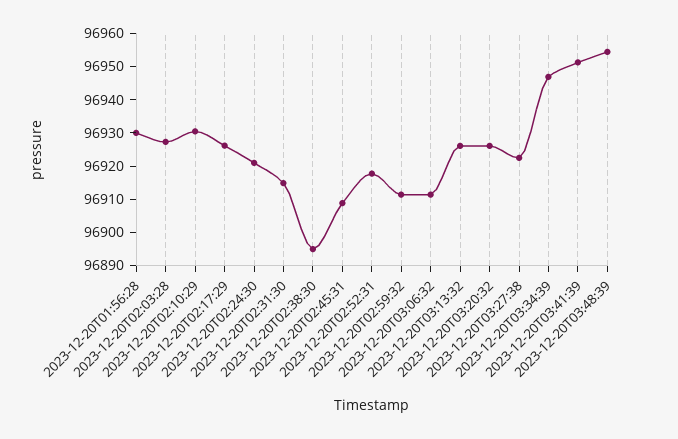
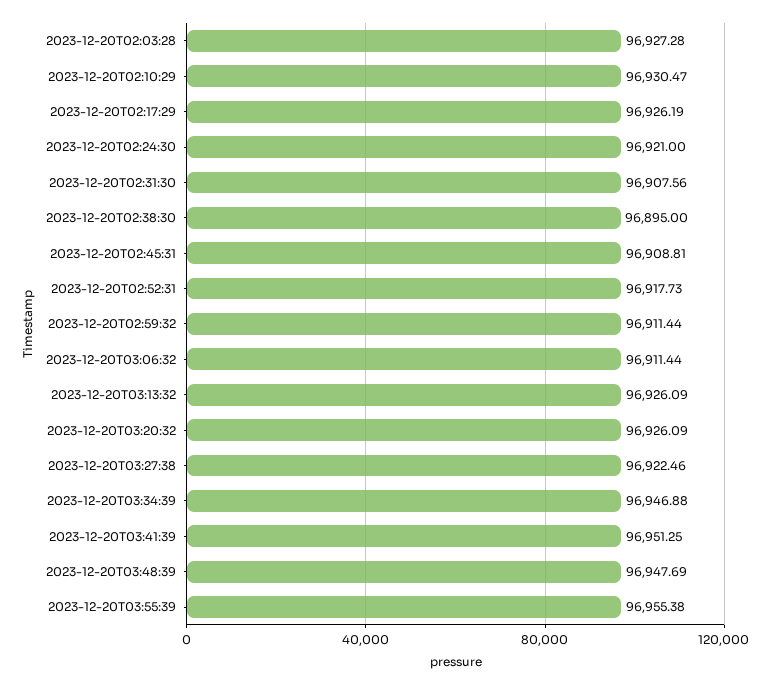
2023-12-20T01:56:28: 96930 -> none
2023-12-20T02:31:30: 96915 -> 96907.56
2023-12-20T03:48:39: 96955 -> 96947.69
2023-12-20T03:55:39: none -> 96955.38

